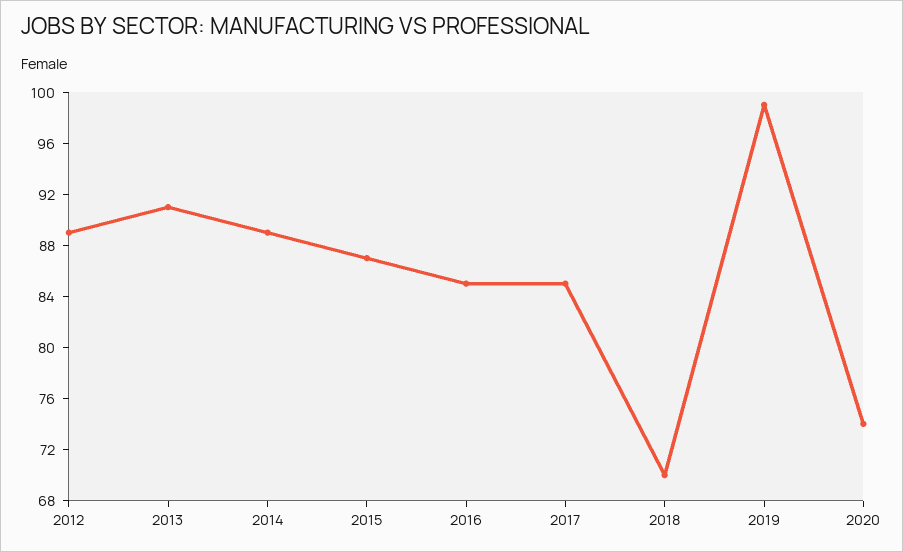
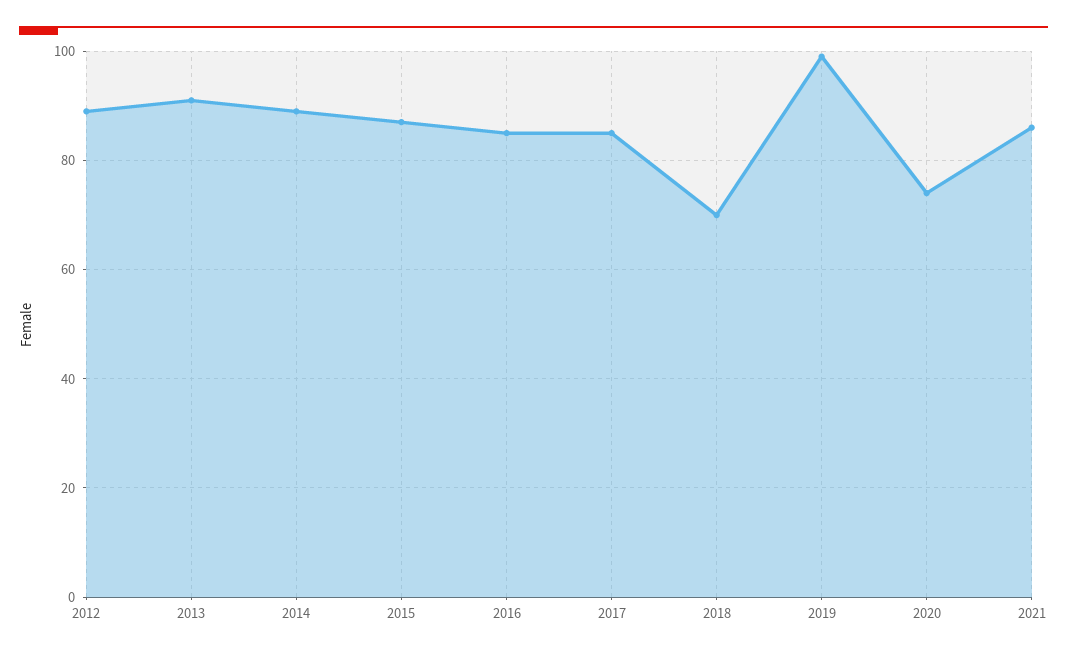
2021: none -> 85

